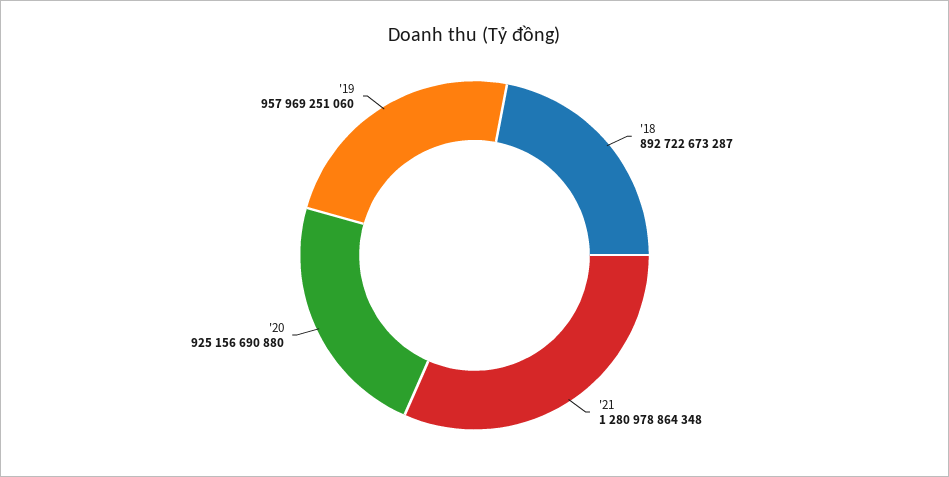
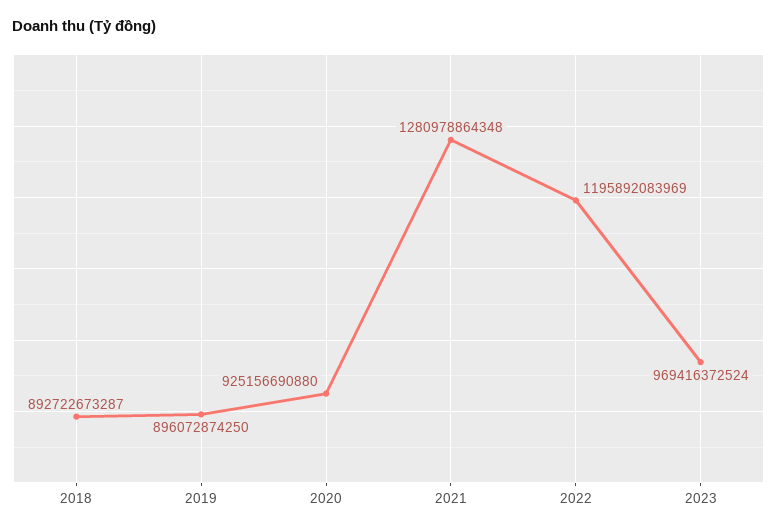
'19: 957969251060 -> 896072874250
2022: none -> 1195892083969
2023: none -> 969416372524

